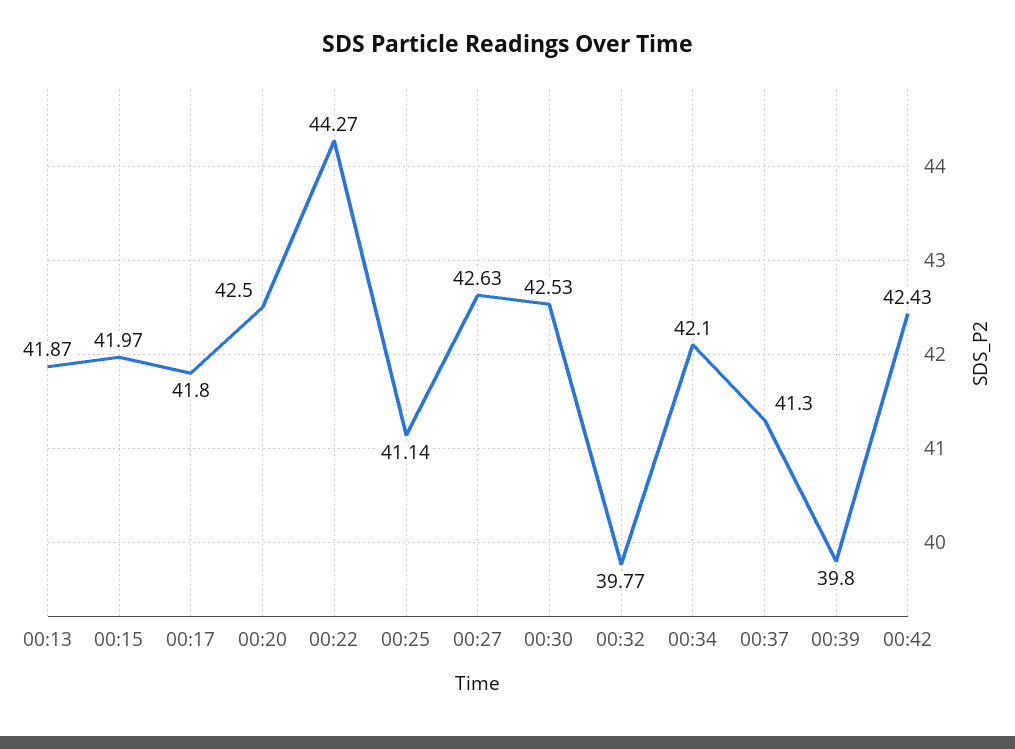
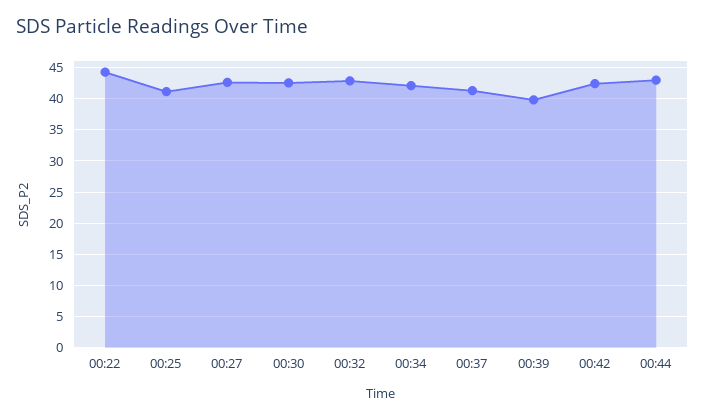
00:13: 41.87 -> none
00:15: 41.97 -> none
00:17: 41.8 -> none
00:20: 42.5 -> none
00:32: 39.77 -> 43
00:44: none -> 43

